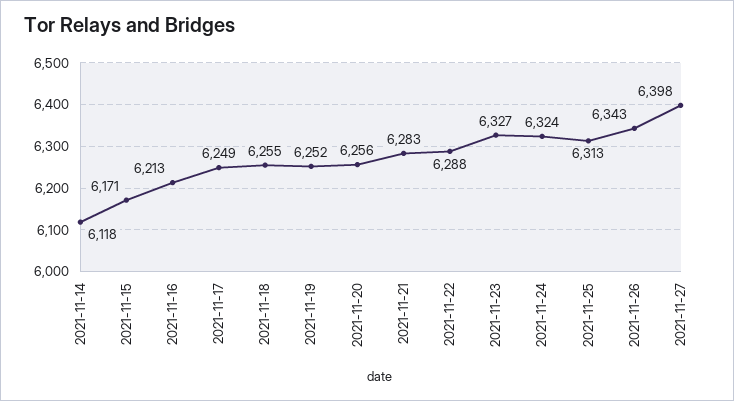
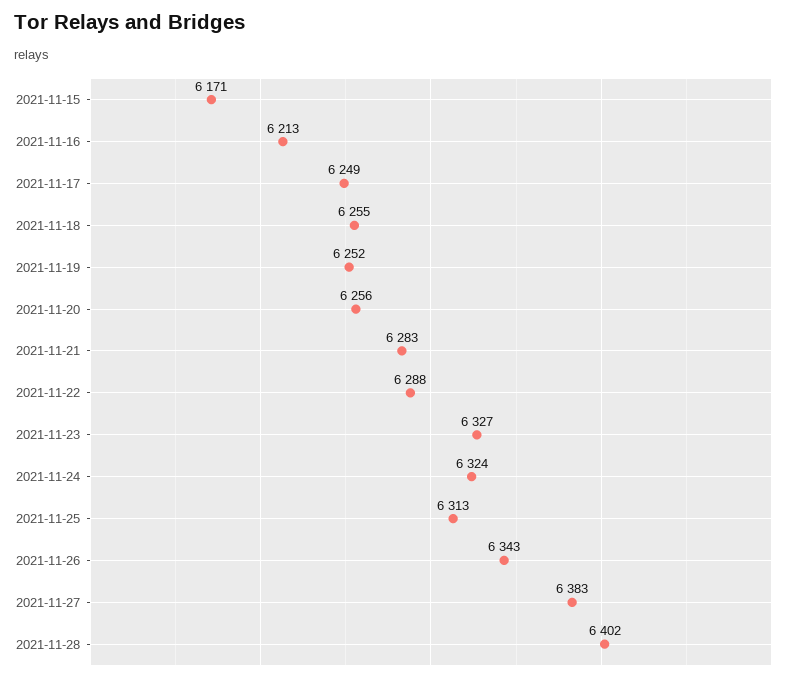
2021-11-14: 6118 -> none
2021-11-27: 6398 -> 6383
2021-11-28: none -> 6402

